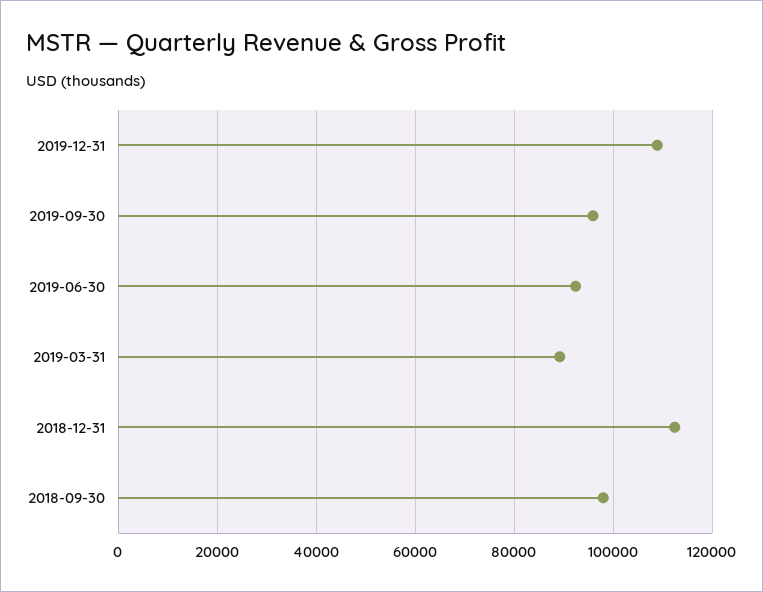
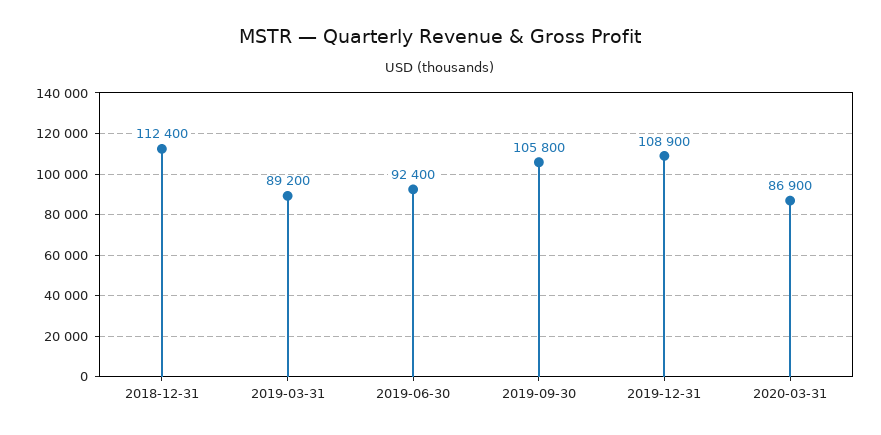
2019-09-30: 96000 -> 105800
2018-09-30: 98000 -> none
2020-03-31: none -> 86900

